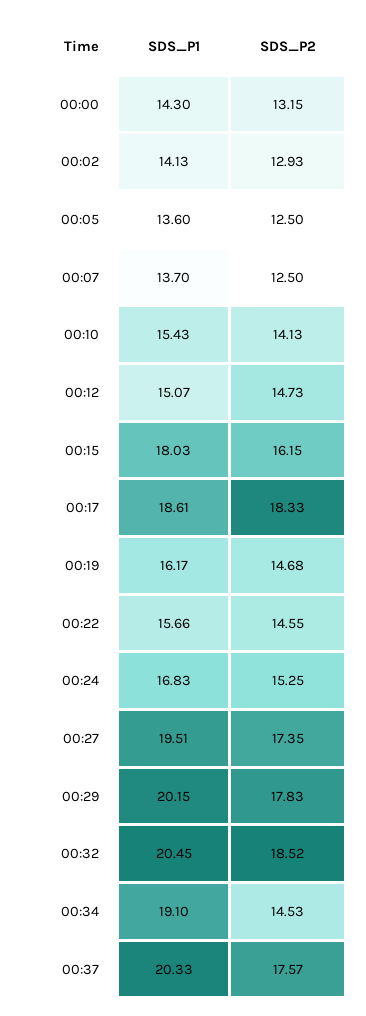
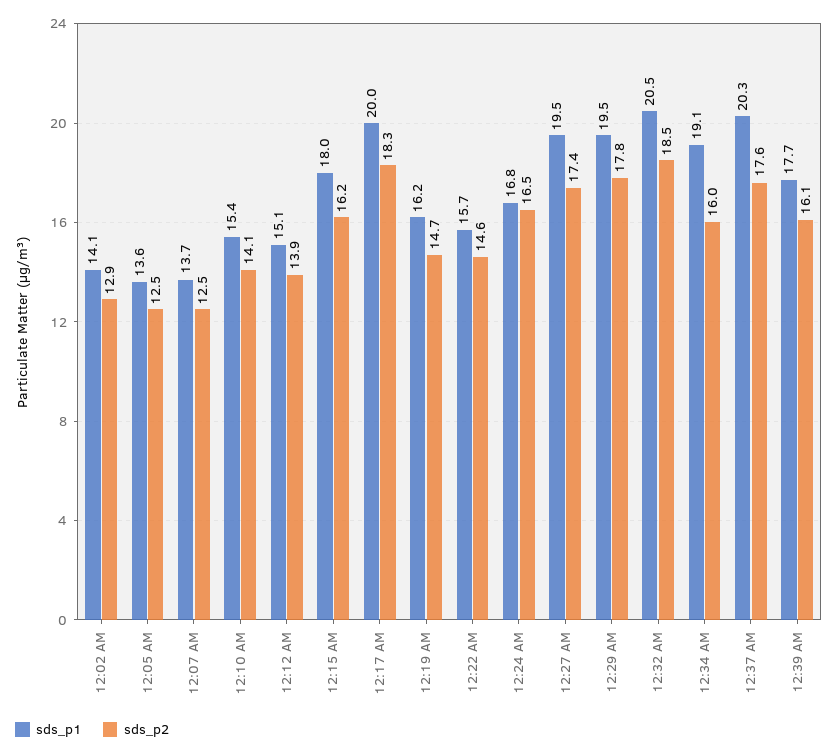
SDS_P1, 00:00: 14.3 -> none
SDS_P2, 00:00: 13.15 -> none
SDS_P2, 00:12: 14.73 -> 13.9
SDS_P1, 00:17: 18.61 -> 20
SDS_P2, 00:24: 15.25 -> 16.5
SDS_P1, 00:29: 20.15 -> 19.5
SDS_P2, 00:34: 14.53 -> 16
SDS_P1, 12:39 AM: none -> 17.7
SDS_P2, 12:39 AM: none -> 16.1

